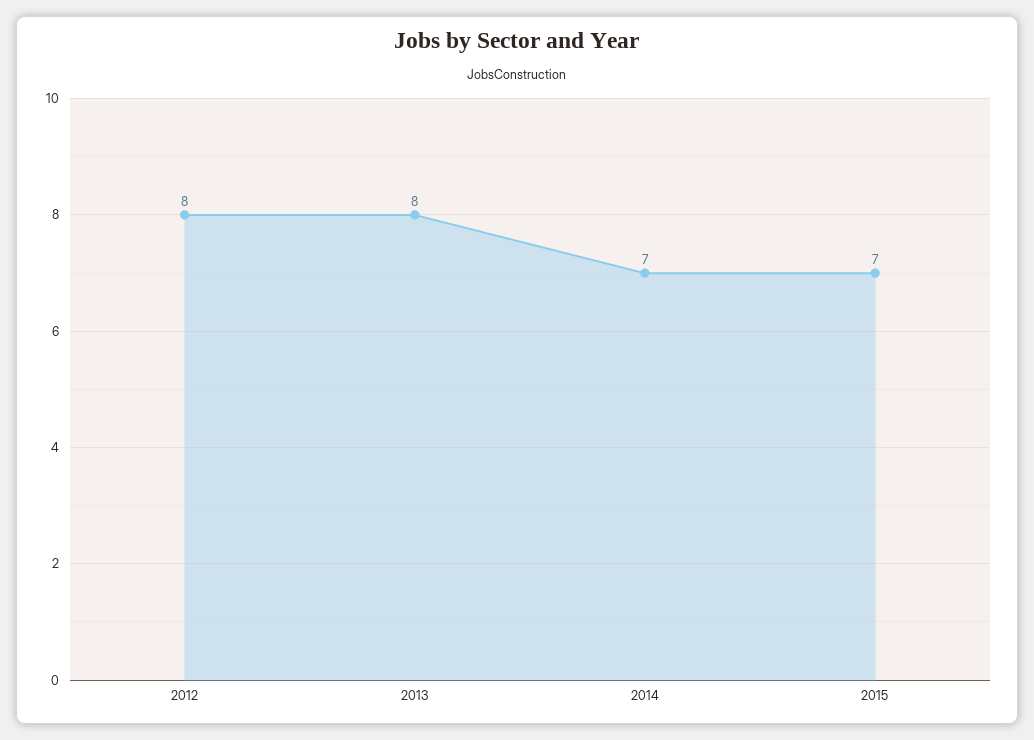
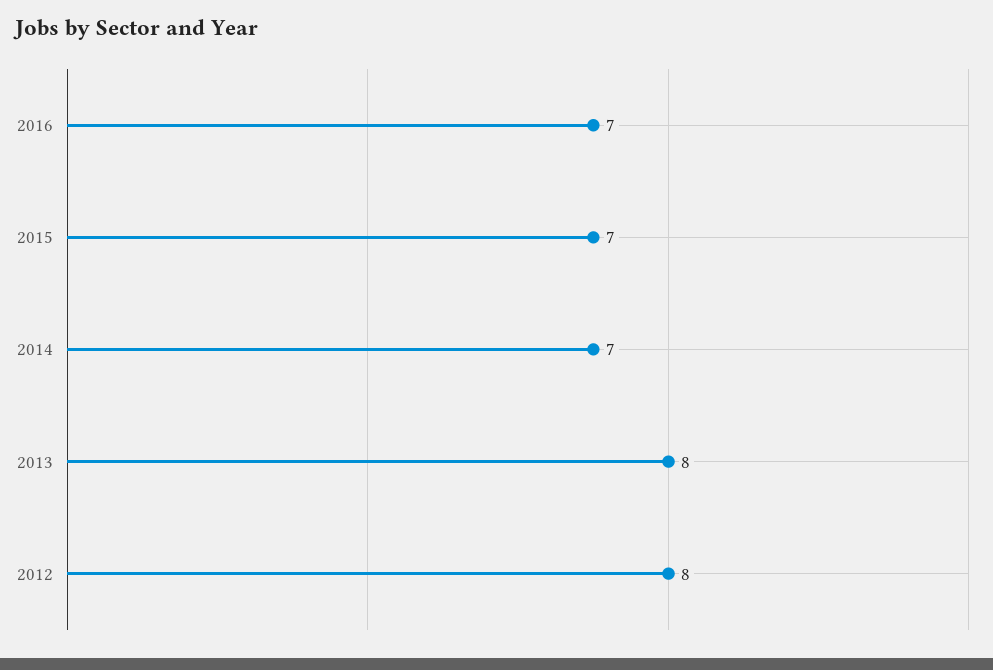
2016: none -> 7

